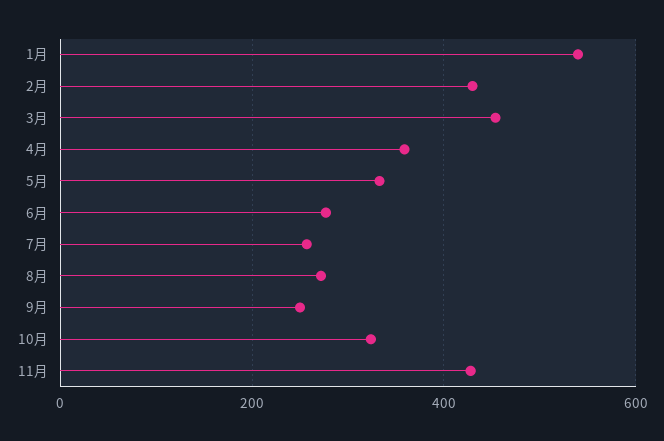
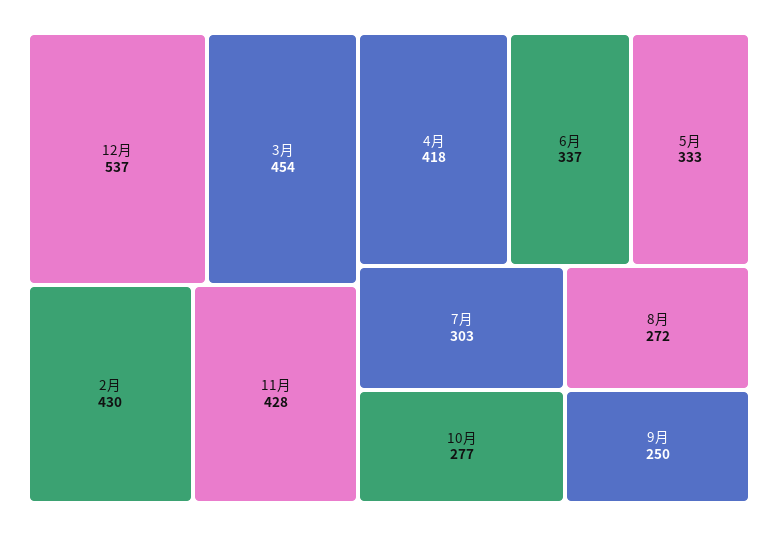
1月: 540 -> none
4月: 360 -> 418
6月: 280 -> 337
7月: 260 -> 303
10月: 320 -> 277
12月: none -> 537

